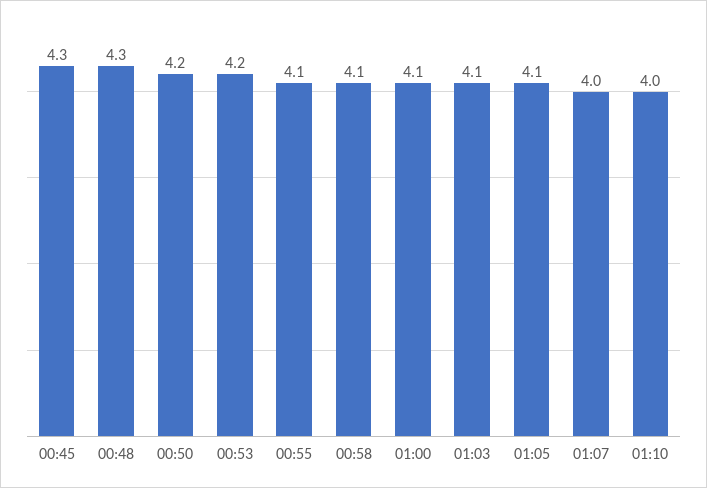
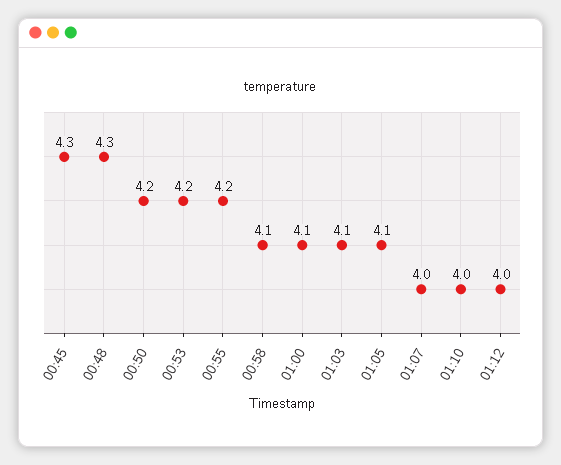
00:55: 4.1 -> 4.2
01:12: none -> 4

